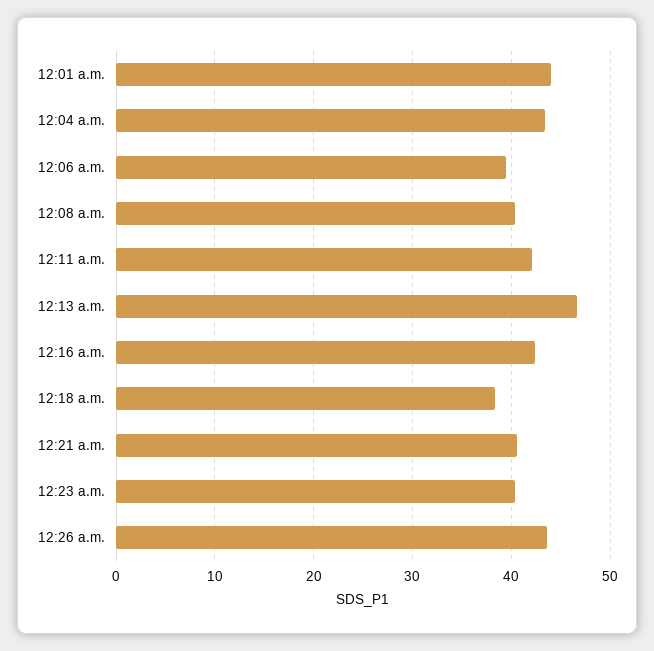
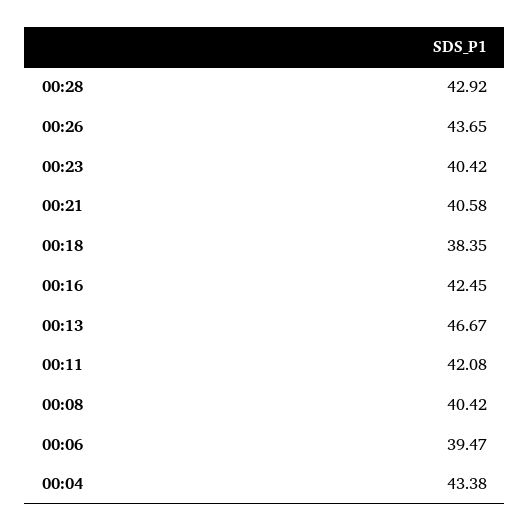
12:01 a.m.: 44 -> none
00:28: none -> 42.92

